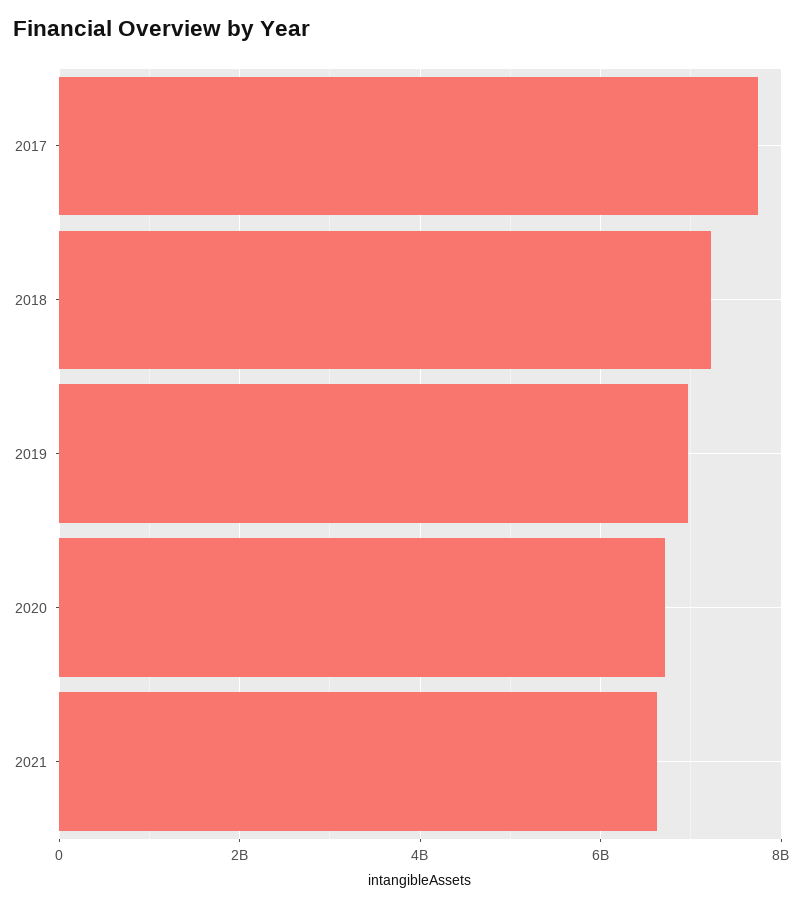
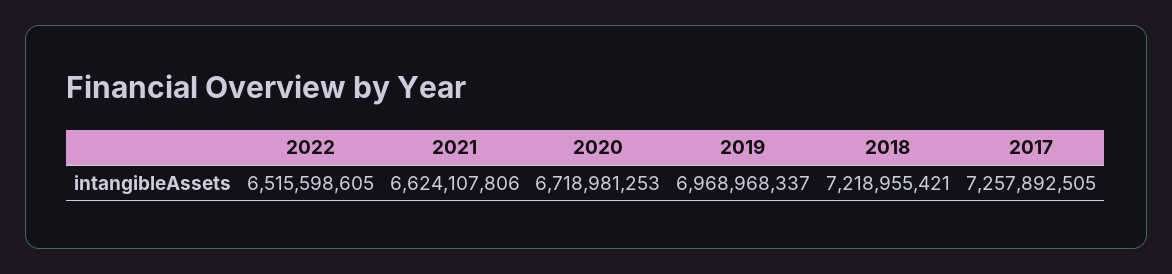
2017: 7800000000 -> 7257892505
2022: none -> 6515598605

